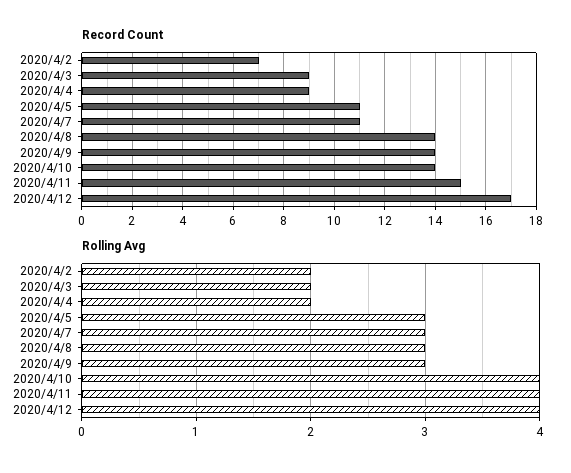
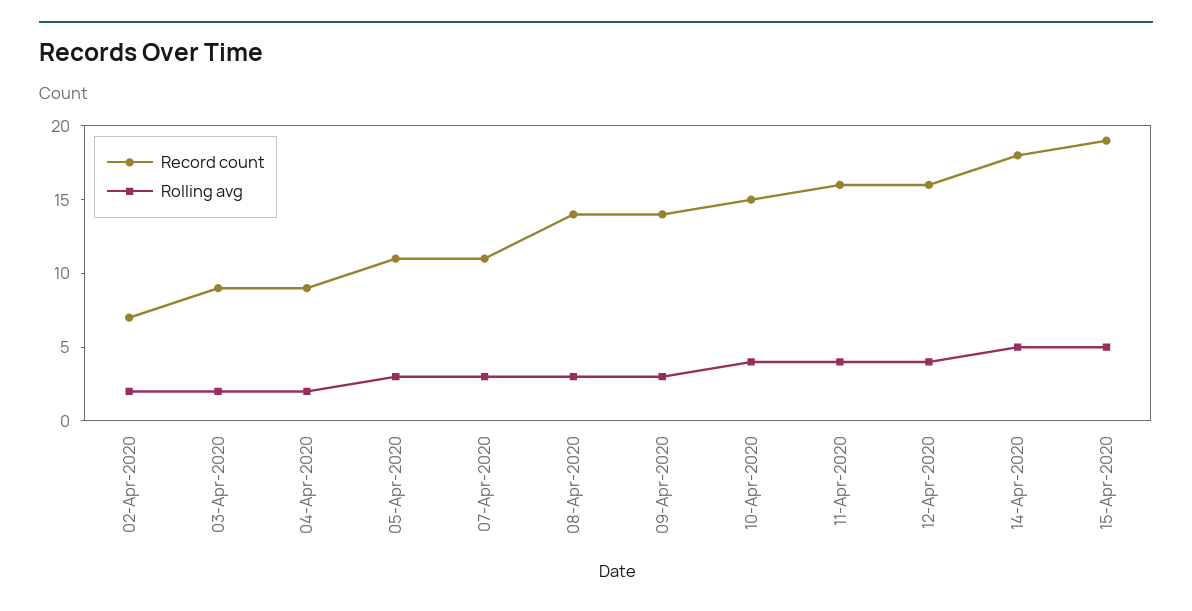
Record Count, 2020/4/10: 14 -> 15
Record Count, 2020/4/11: 15 -> 16
Record Count, 2020/4/12: 17 -> 16
Record Count, 14-Apr-2020: none -> 18
Rolling Avg, 14-Apr-2020: none -> 5
Record Count, 15-Apr-2020: none -> 19
Rolling Avg, 15-Apr-2020: none -> 5

